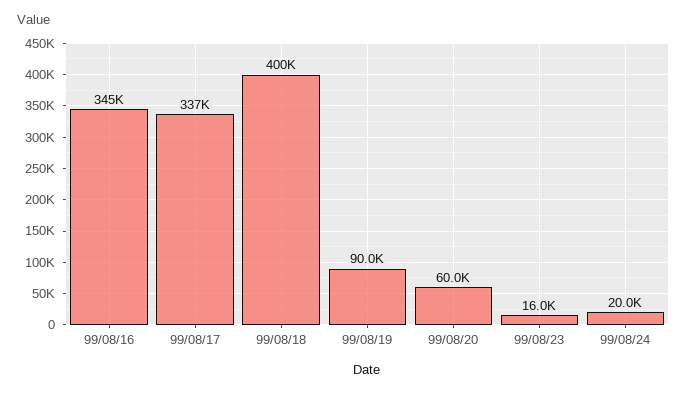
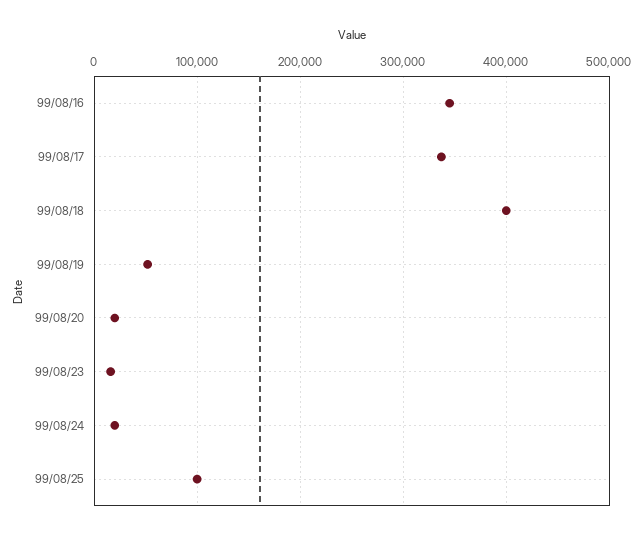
99/08/19: 90000 -> 50000
99/08/20: 60000 -> 20000
99/08/25: none -> 100000

